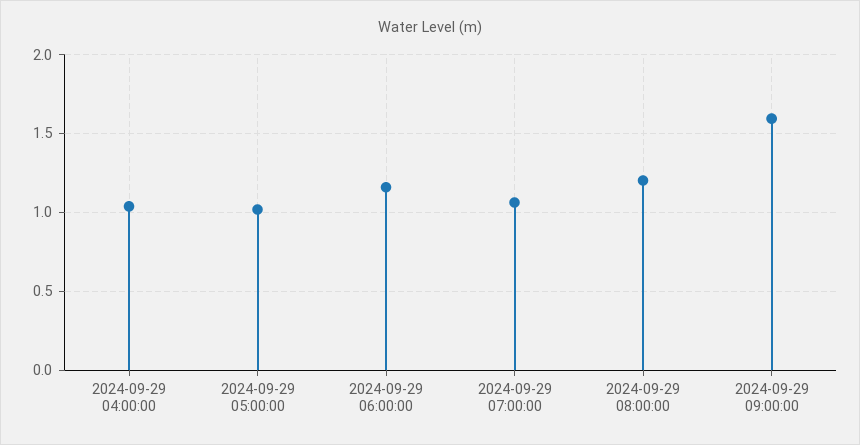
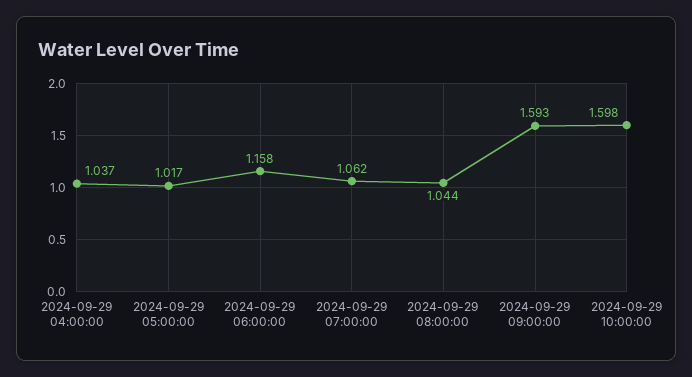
2024-09-29 08:00:00: 1.2 -> 1.044
2024-09-29 10:00:00: none -> 1.598

